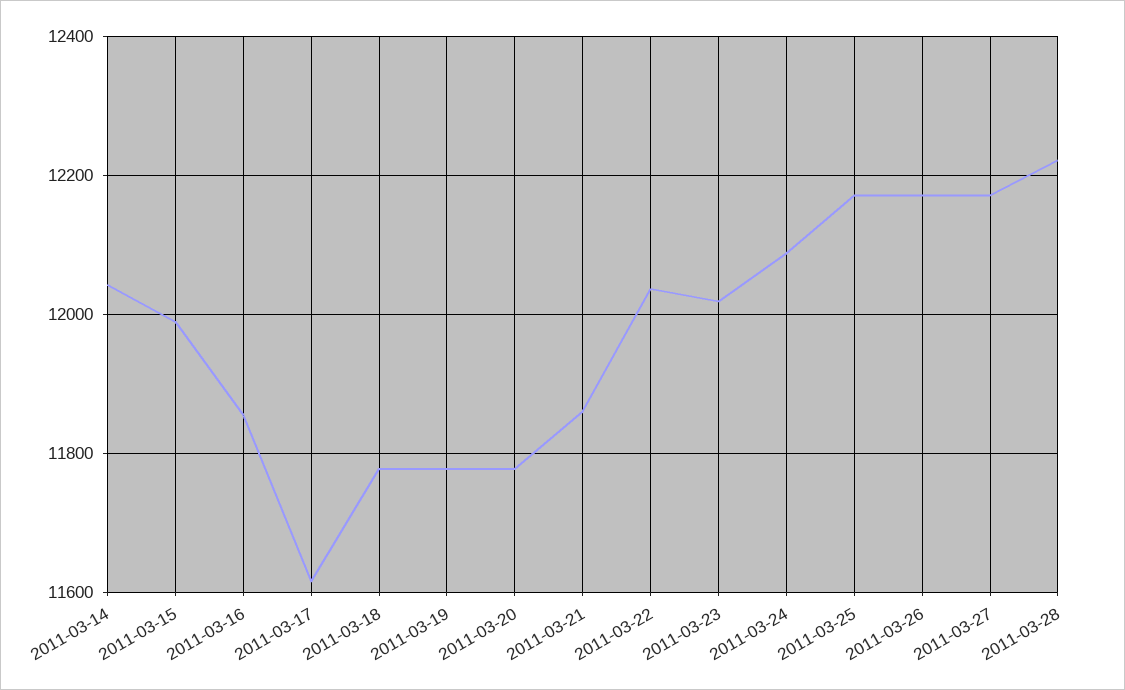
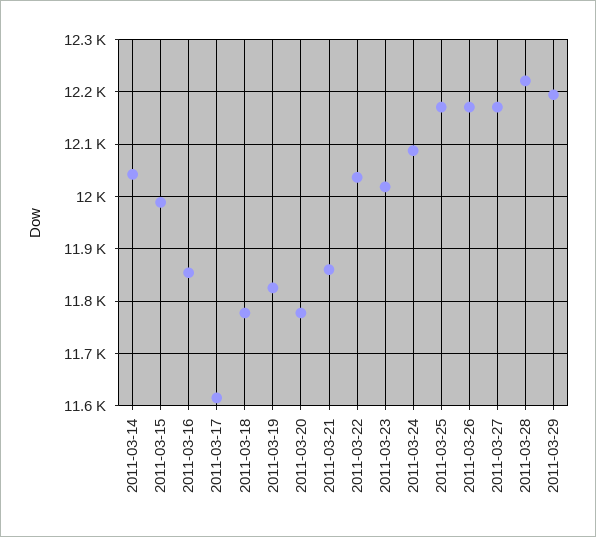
2011-03-19: 11780 -> 11820
2011-03-29: none -> 12200

